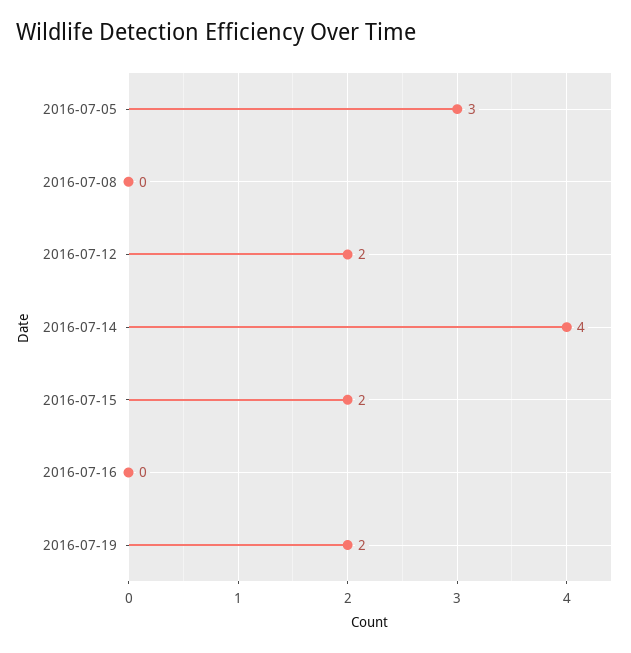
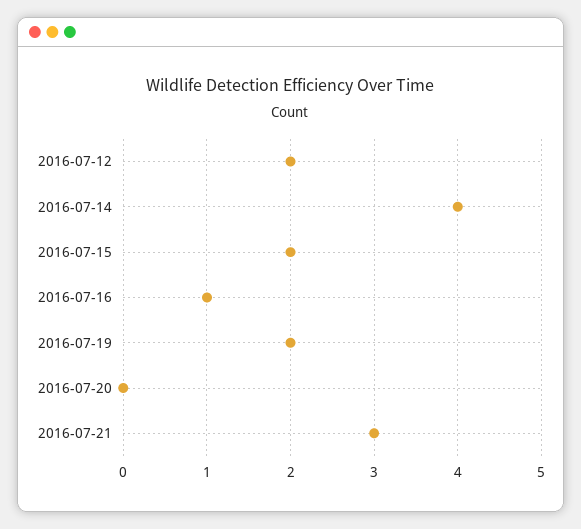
2016-07-05: 3 -> none
2016-07-08: 0 -> none
2016-07-16: 0 -> 1
2016-07-20: none -> 0
2016-07-21: none -> 3

